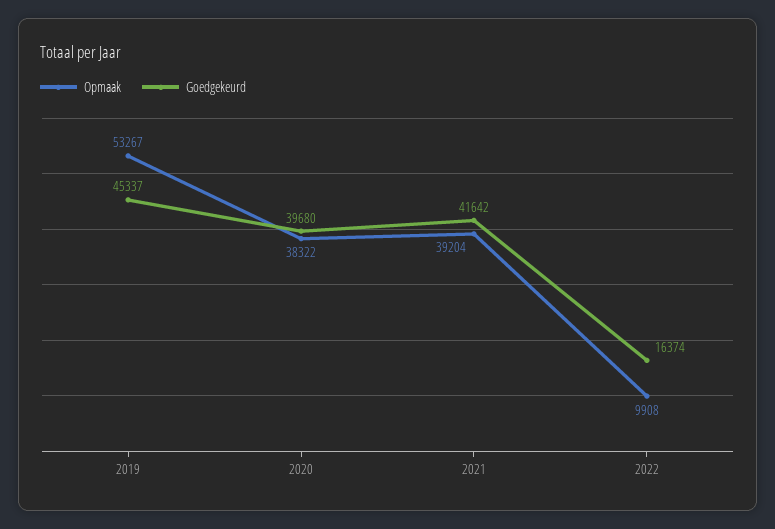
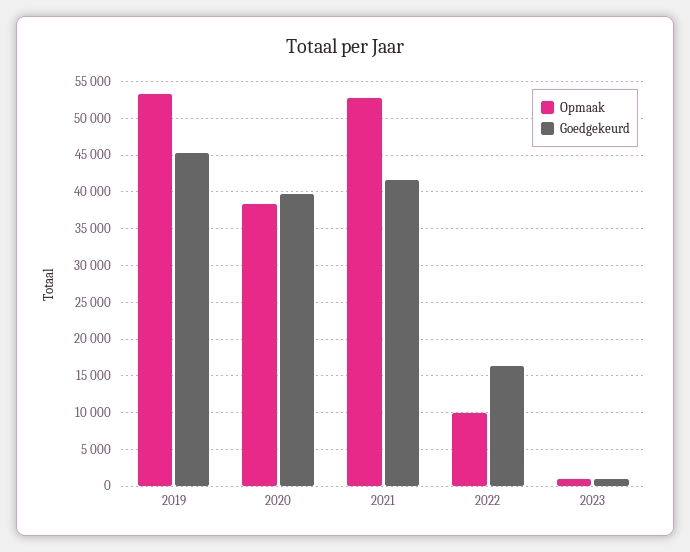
Opmaak, 2021: 39204 -> 53000
Opmaak, 2023: none -> 1000
Goedgekeurd, 2023: none -> 1000

